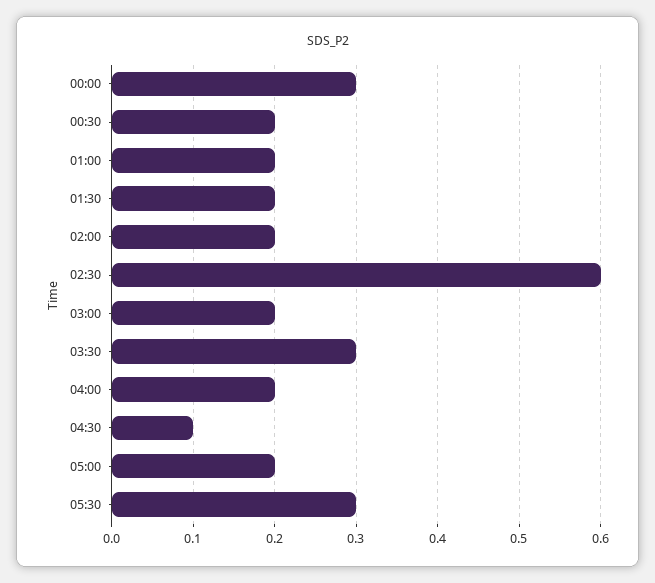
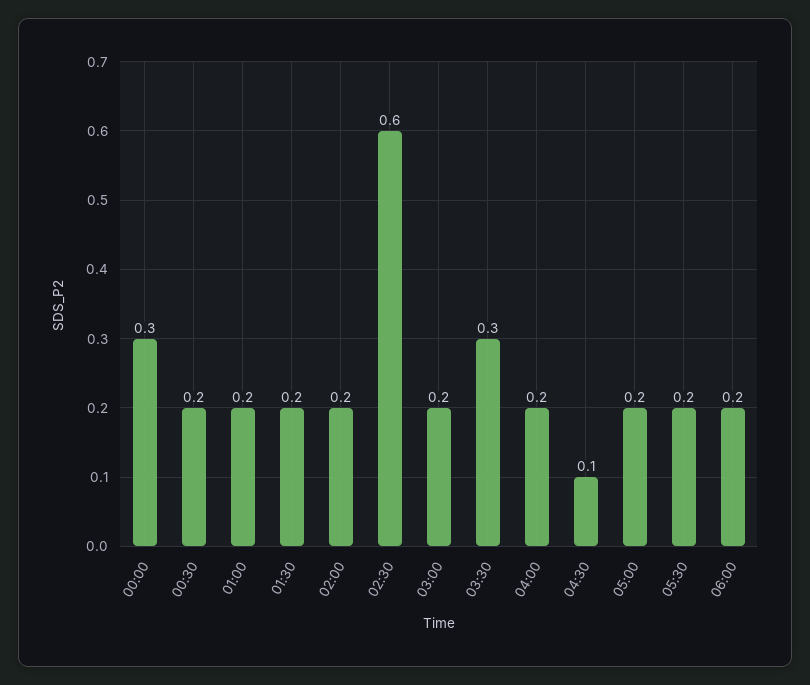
05:30: 0.3 -> 0.2
06:00: none -> 0.2

